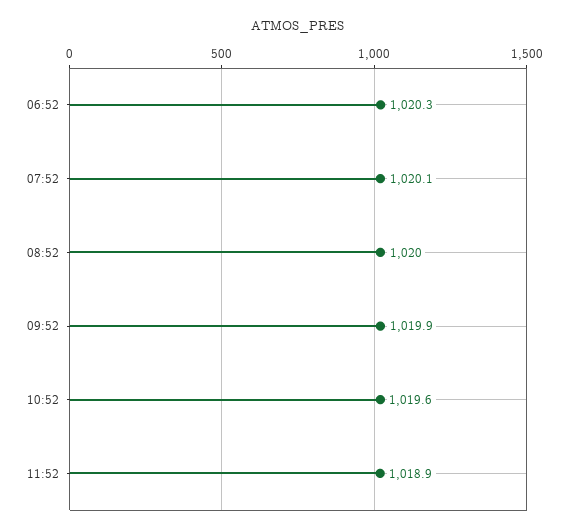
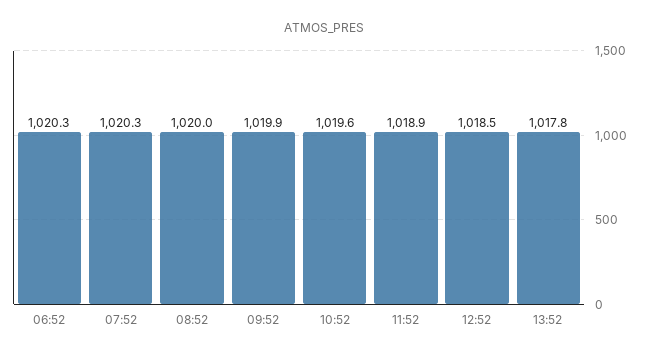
07:52: 1020.1 -> 1020.3
12:52: none -> 1018.5
13:52: none -> 1017.8

